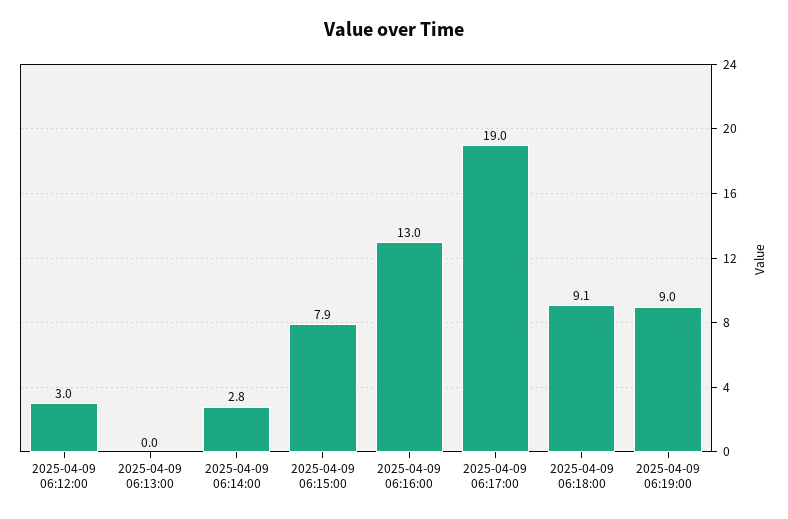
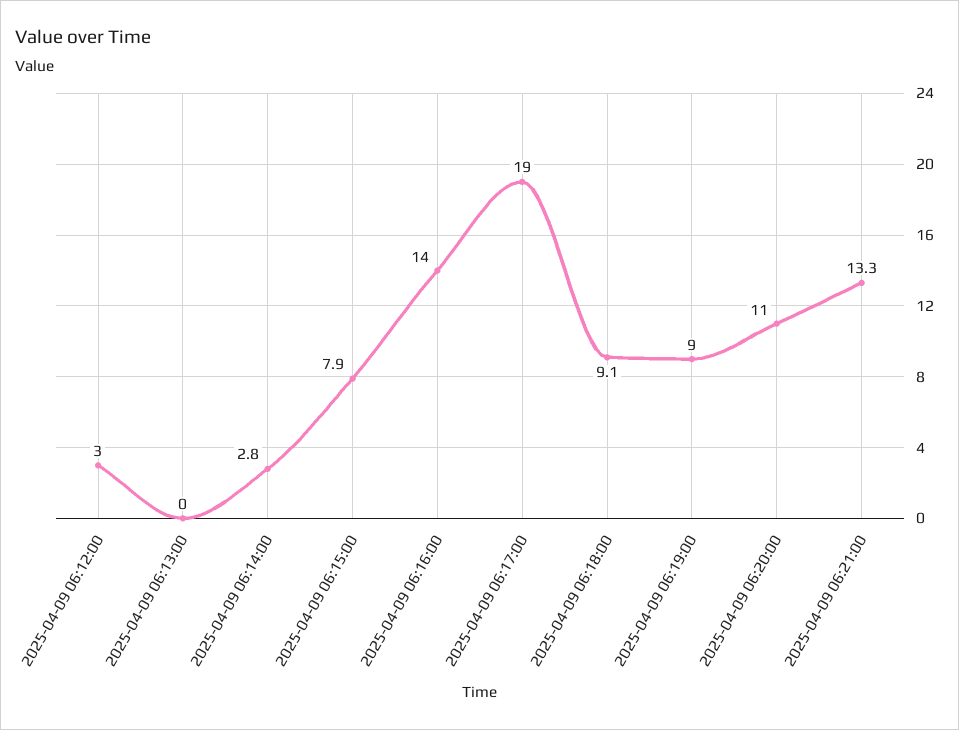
2025-04-09 06:16:00: 13 -> 14
2025-04-09 06:20:00: none -> 11
2025-04-09 06:21:00: none -> 13.3

